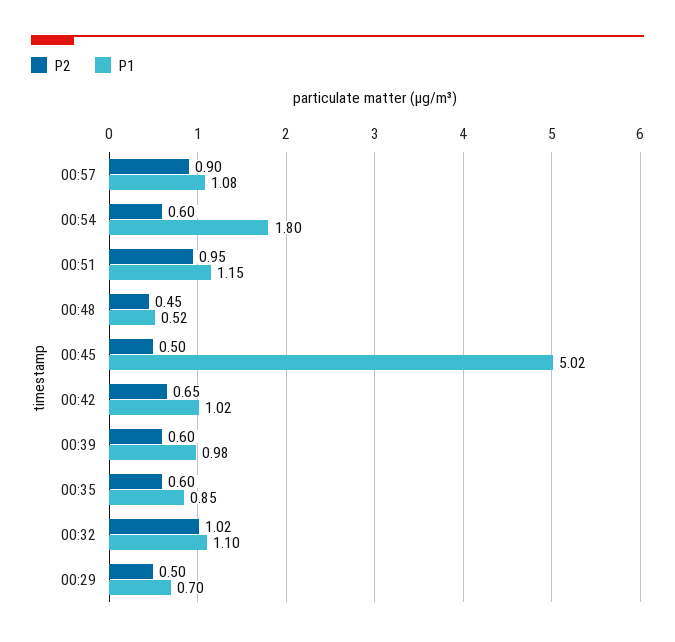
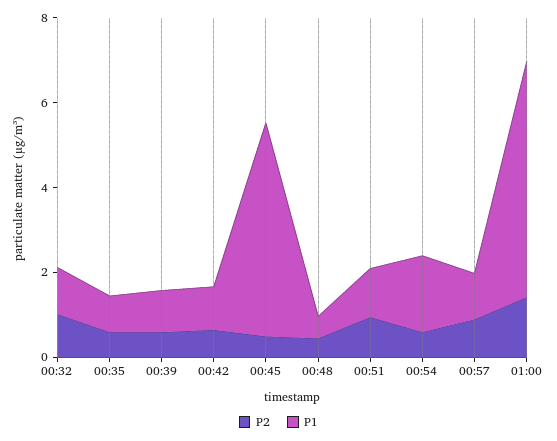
P2, 00:29: 0.5 -> none
P1, 00:29: 0.7 -> none
P2, 01:00: none -> 1.5
P1, 01:00: none -> 5.5

